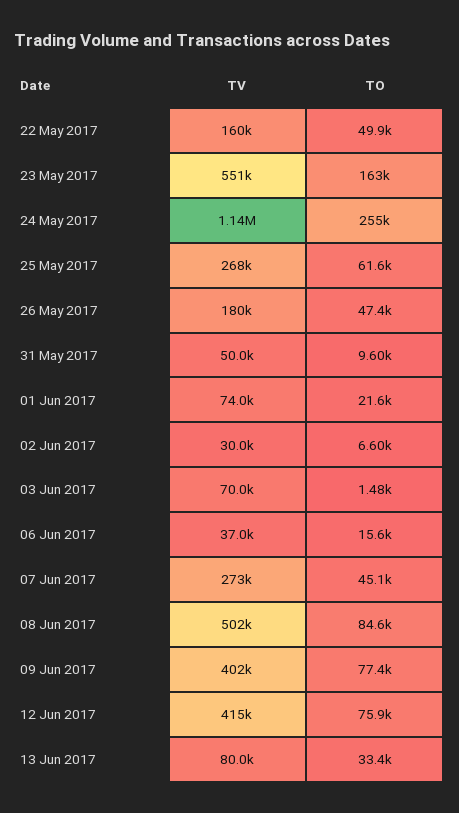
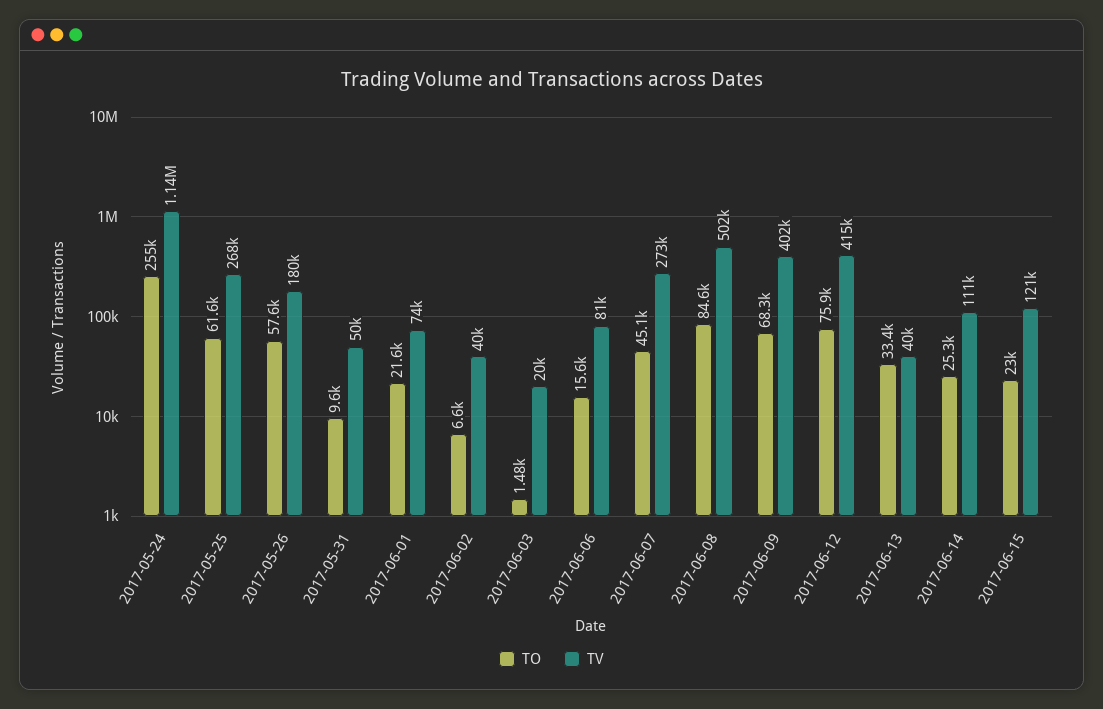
TV, 22 May 2017: 160000 -> none
TO, 22 May 2017: 49900 -> none
TV, 23 May 2017: 551000 -> none
TO, 23 May 2017: 163000 -> none
TO, 26 May 2017: 47400 -> 57600
TV, 02 Jun 2017: 30000 -> 40000
TV, 03 Jun 2017: 70000 -> 20000
TV, 06 Jun 2017: 37000 -> 81000
TO, 09 Jun 2017: 77400 -> 68300
TV, 13 Jun 2017: 80000 -> 40000
TO, 2017-06-14: none -> 25300
TV, 2017-06-14: none -> 111000
TO, 2017-06-15: none -> 23000
TV, 2017-06-15: none -> 121000

